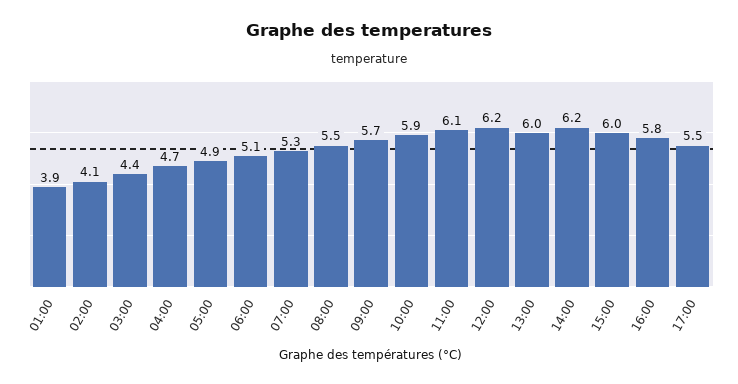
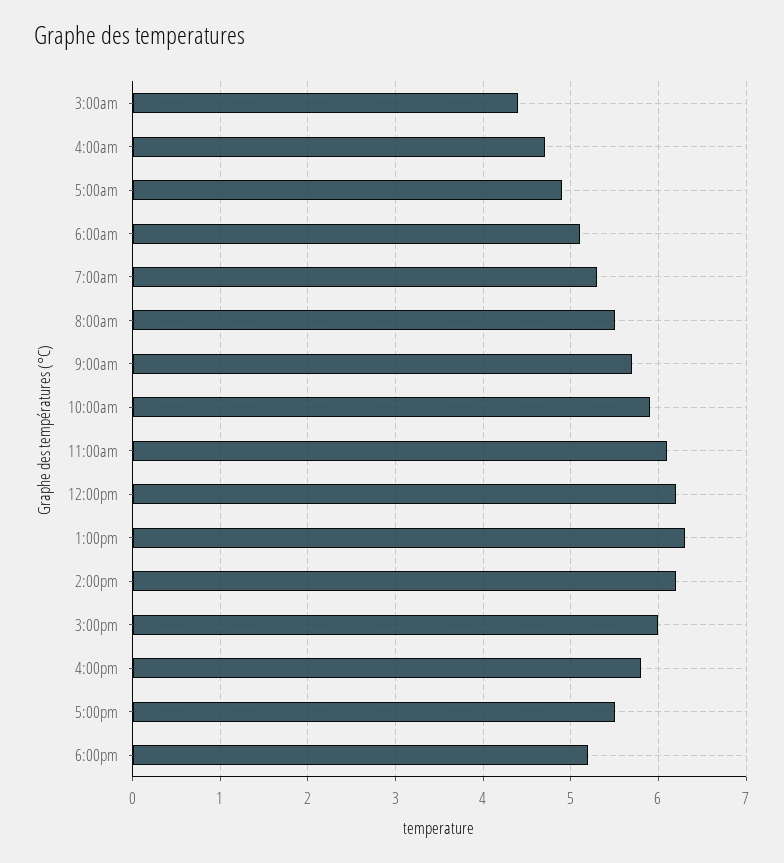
01:00: 3.9 -> none
02:00: 4.1 -> none
13:00: 6 -> 6.3
6:00pm: none -> 5.2

